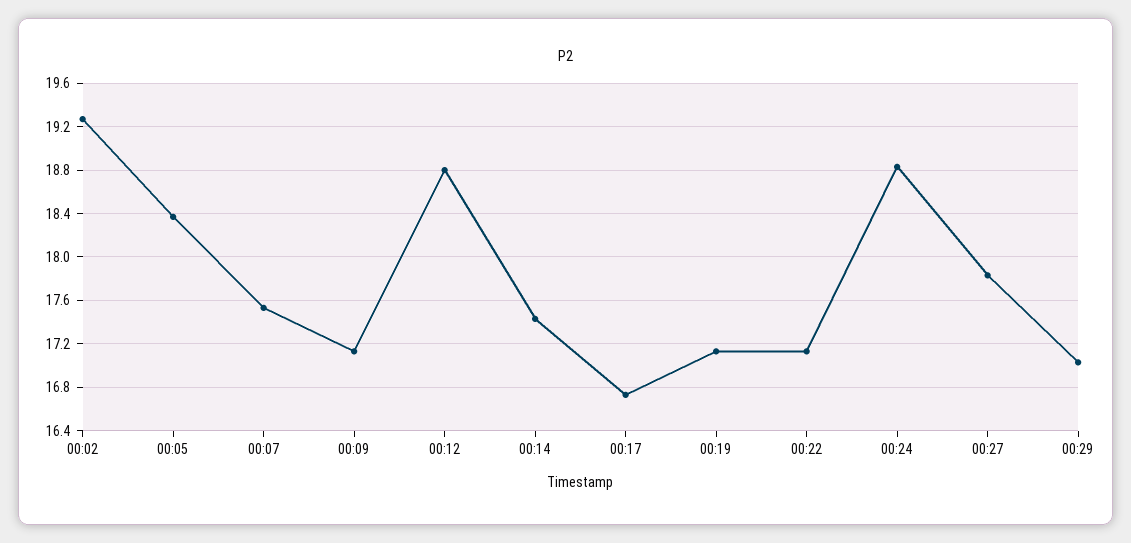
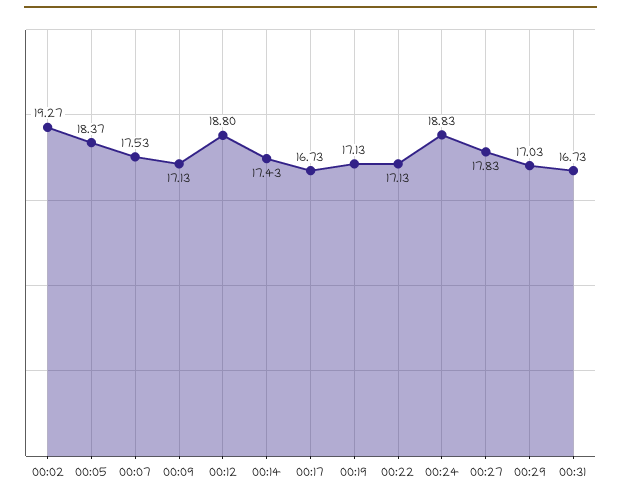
00:31: none -> 16.73

